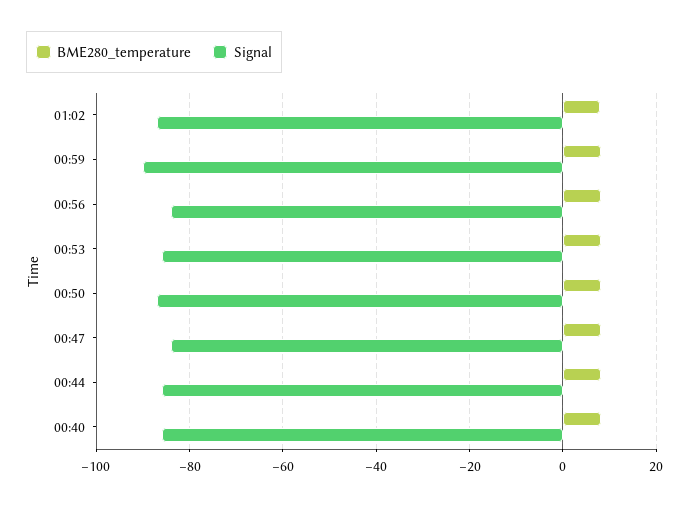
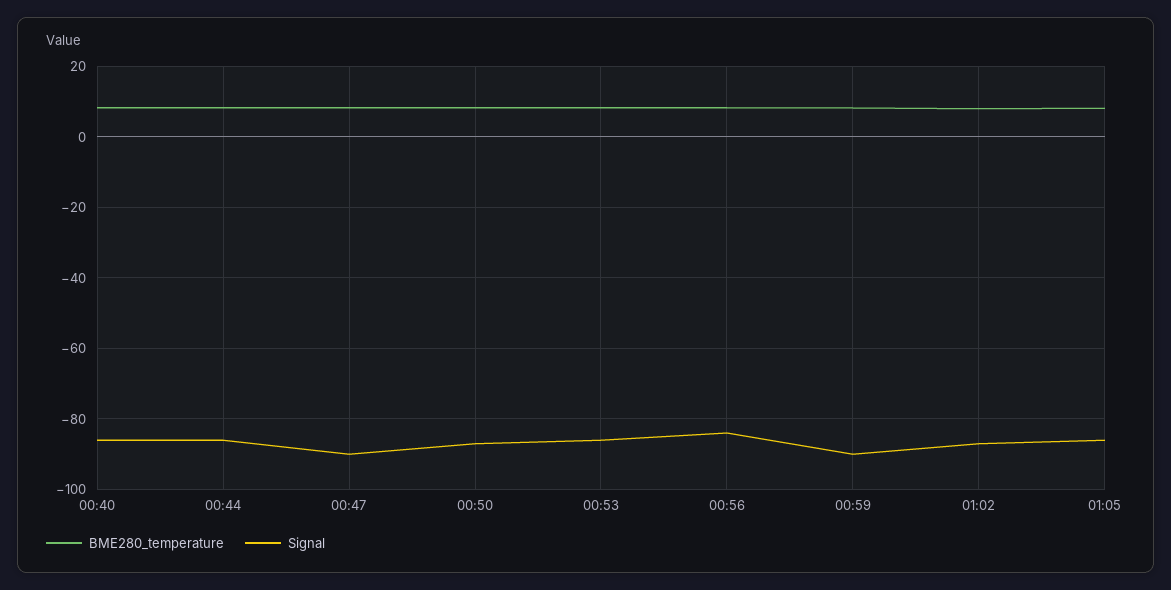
Signal, 00:47: -84 -> -90
BME280_temperature, 01:05: none -> 8
Signal, 01:05: none -> -86

